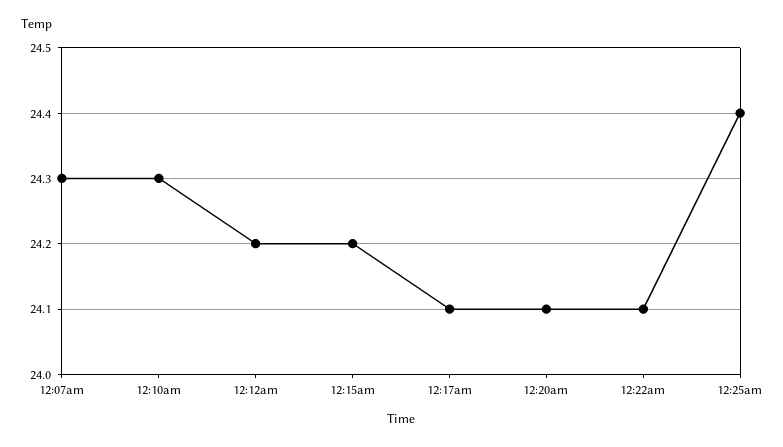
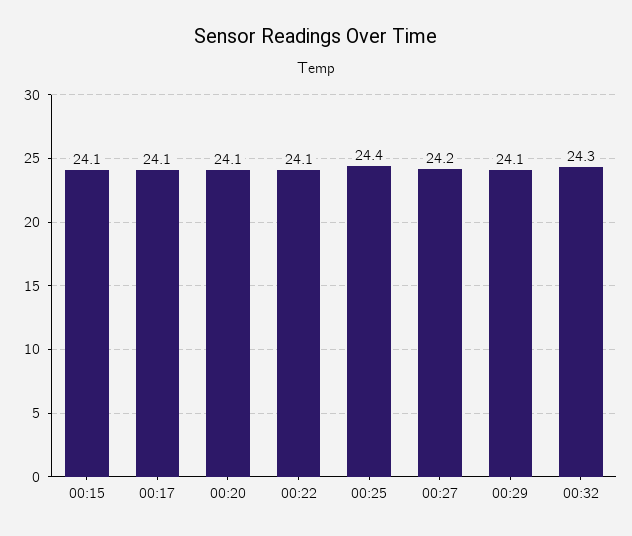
12:07am: 24.3 -> none
12:10am: 24.3 -> none
12:12am: 24.2 -> none
12:15am: 24.2 -> 24.1
00:27: none -> 24.2
00:29: none -> 24.1
00:32: none -> 24.3

